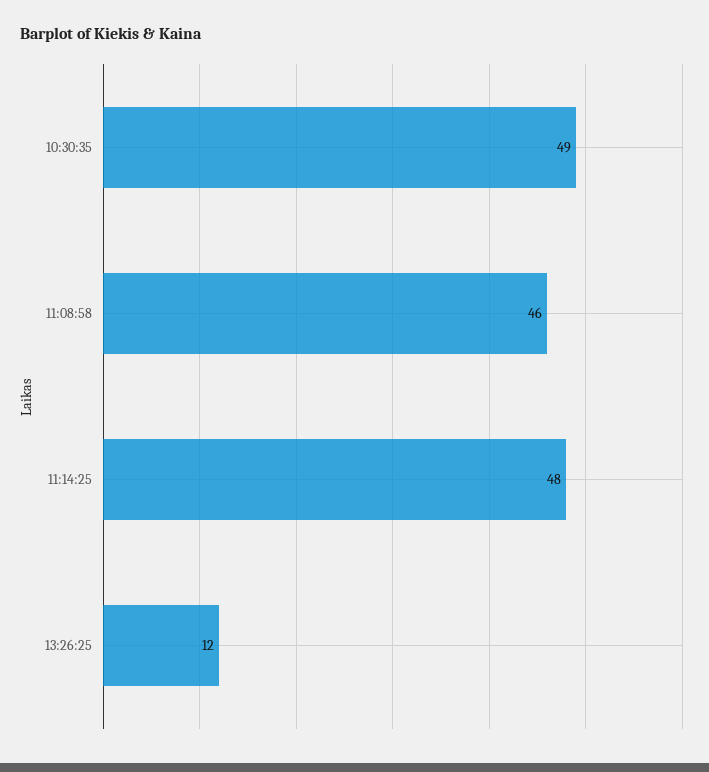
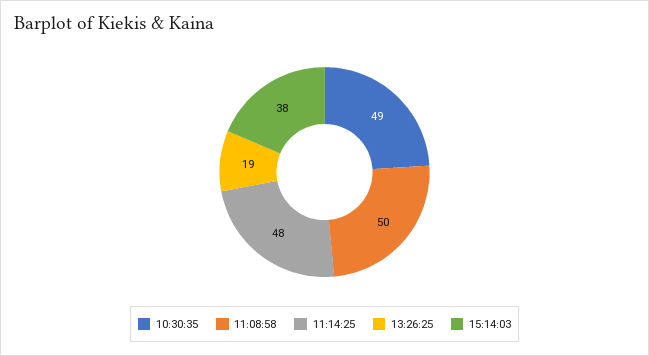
11:08:58: 46 -> 50
13:26:25: 12 -> 19
15:14:03: none -> 38

